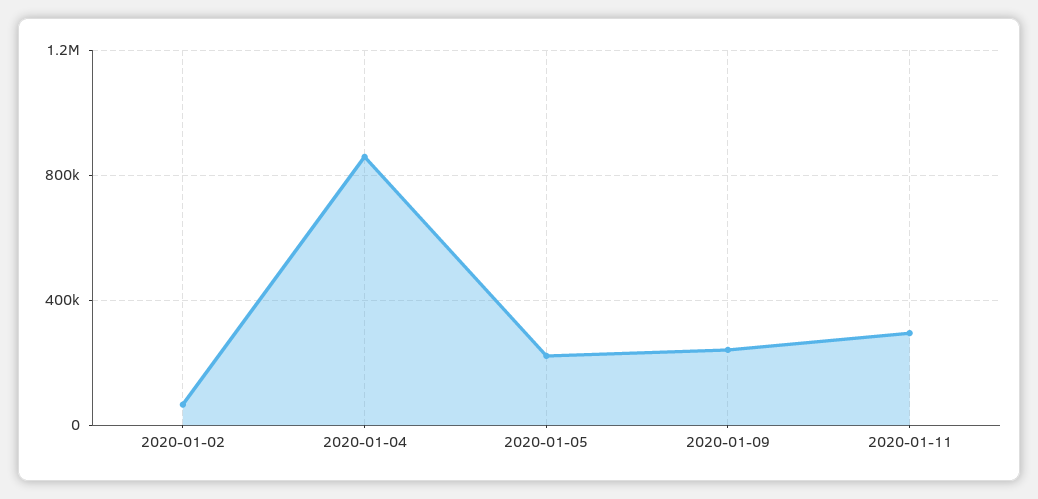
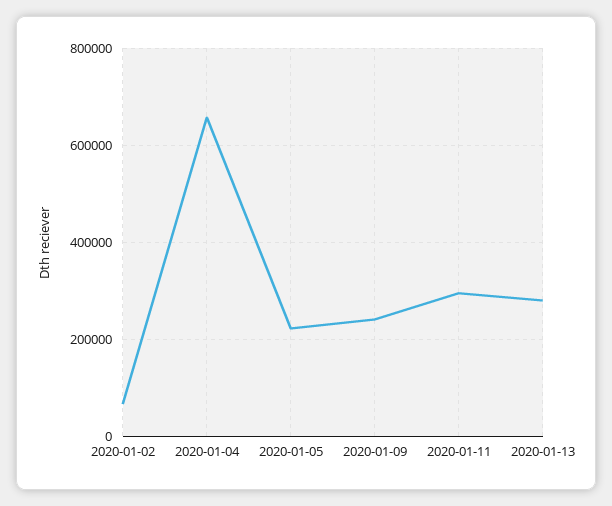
2020-01-04: 850000 -> 660000
2020-01-13: none -> 280000

